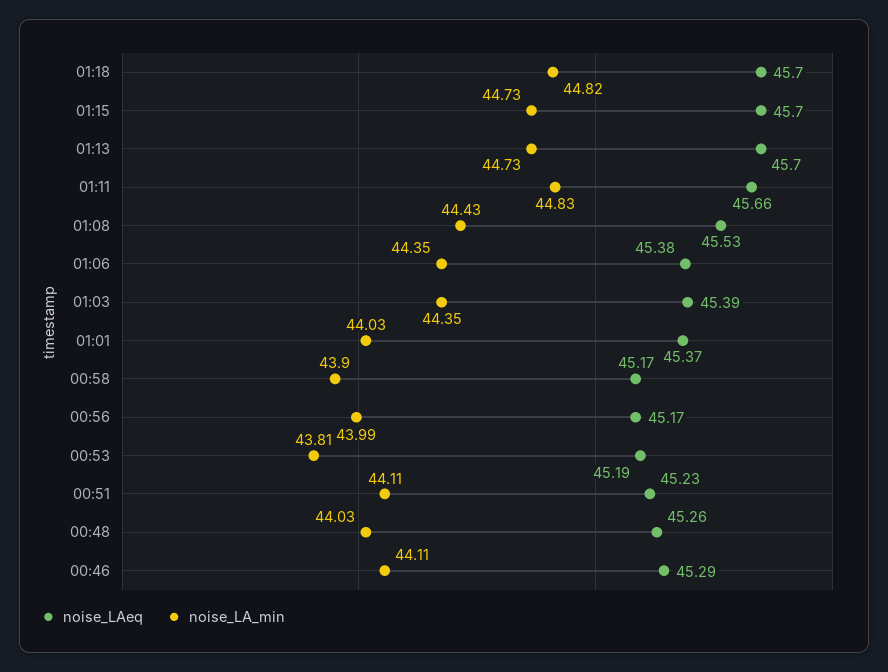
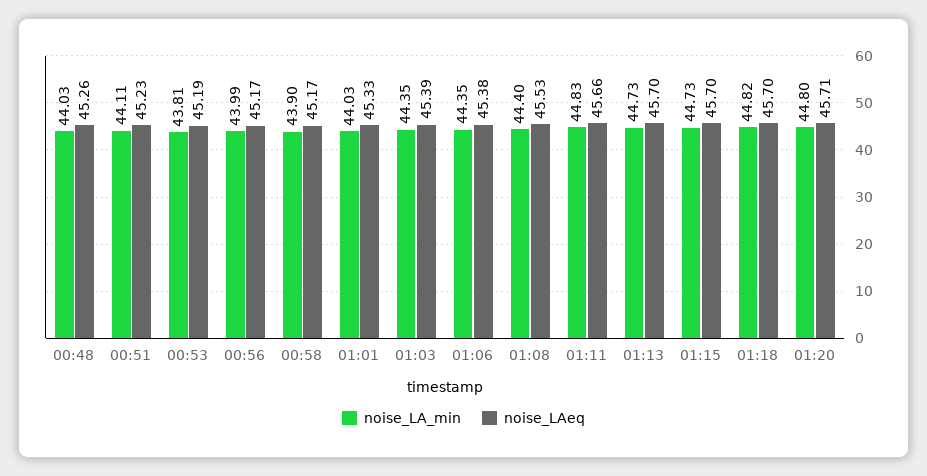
noise_LA_min, 01:08: 44.43 -> 44.4
noise_LAeq, 01:01: 45.37 -> 45.33
noise_LAeq, 00:46: 45.29 -> none
noise_LA_min, 00:46: 44.11 -> none
noise_LA_min, 01:20: none -> 44.8
noise_LAeq, 01:20: none -> 45.71

